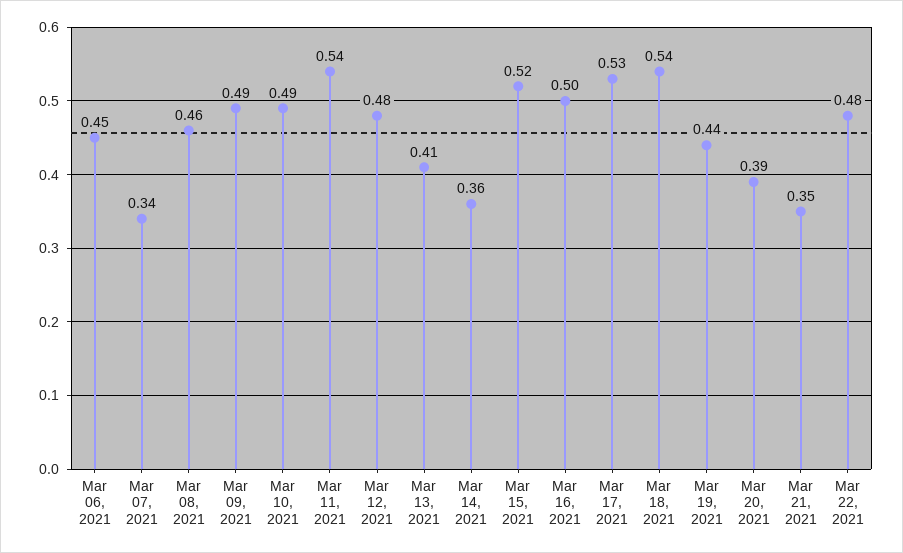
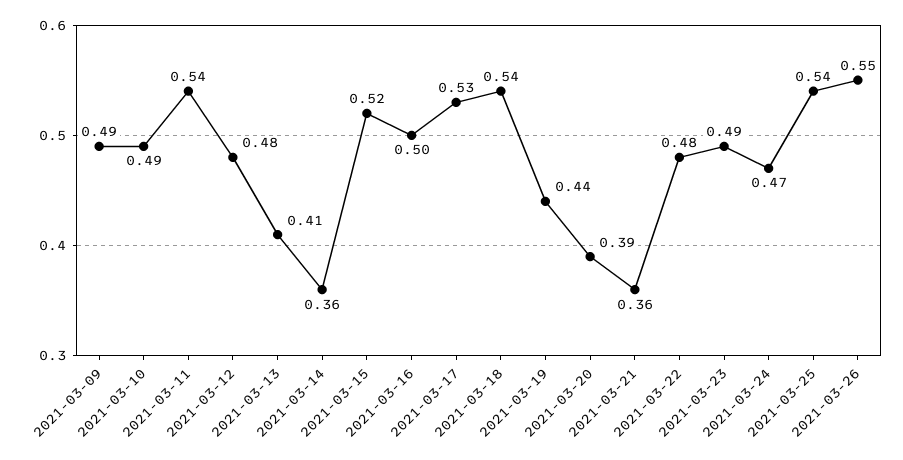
Mar 06, 2021: 0.45 -> none
Mar 07, 2021: 0.34 -> none
Mar 08, 2021: 0.46 -> none
Mar 21, 2021: 0.35 -> 0.36
2021-03-23: none -> 0.49
2021-03-24: none -> 0.47
2021-03-25: none -> 0.54
2021-03-26: none -> 0.55

